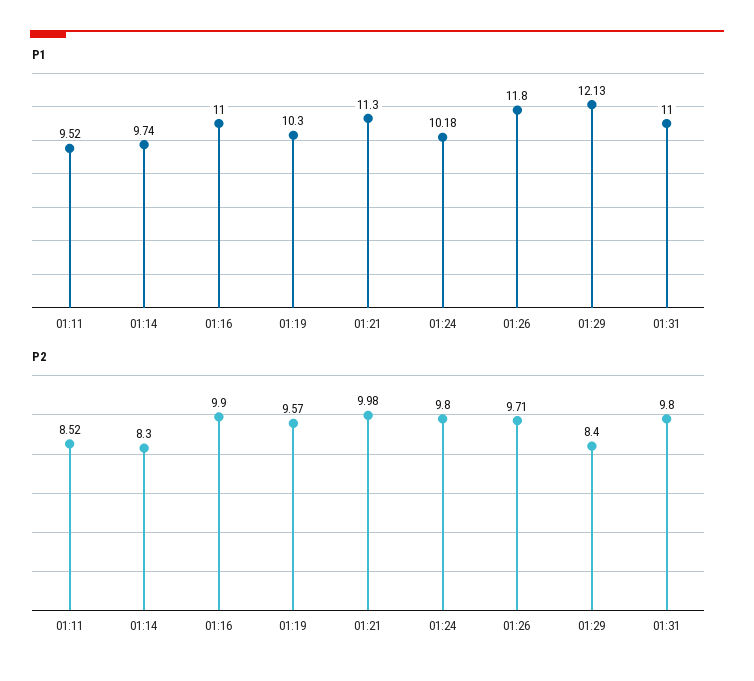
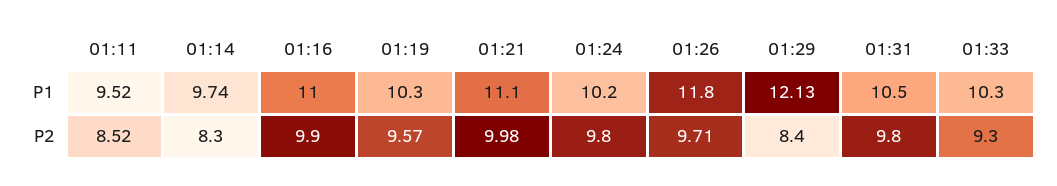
P1, 01:21: 11.3 -> 11.1
P1, 01:24: 10.18 -> 10.2
P1, 01:31: 11 -> 10.5
P1, 01:33: none -> 10.3
P2, 01:33: none -> 9.3

